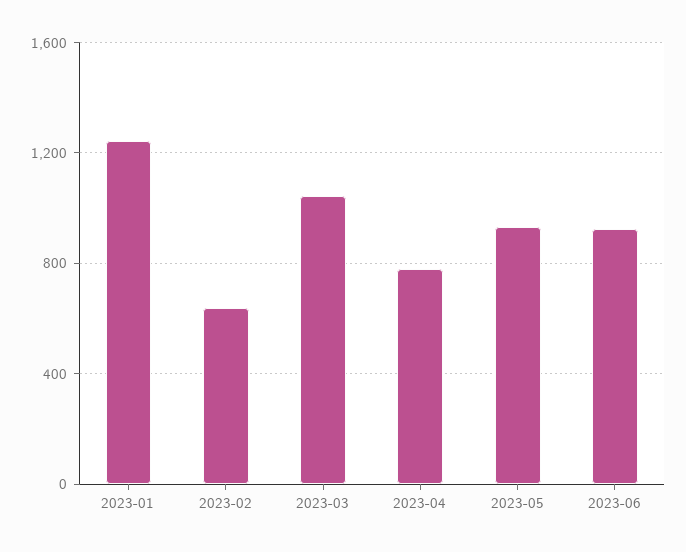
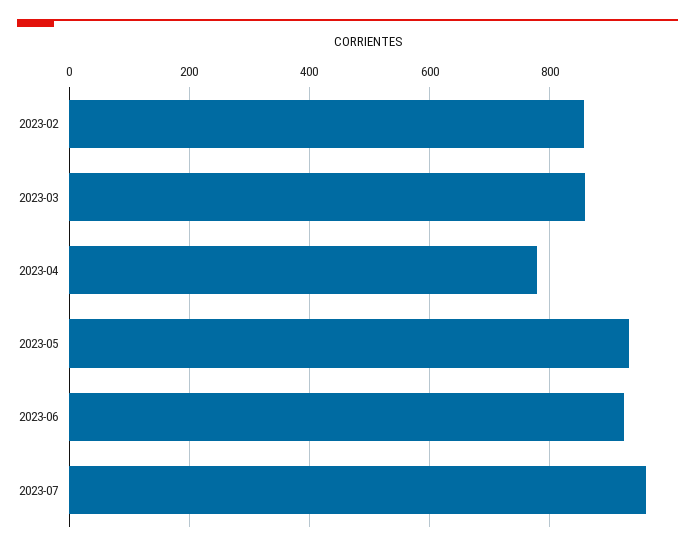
2023-01: 1250 -> none
2023-02: 650 -> 860
2023-03: 1050 -> 860
2023-07: none -> 960

